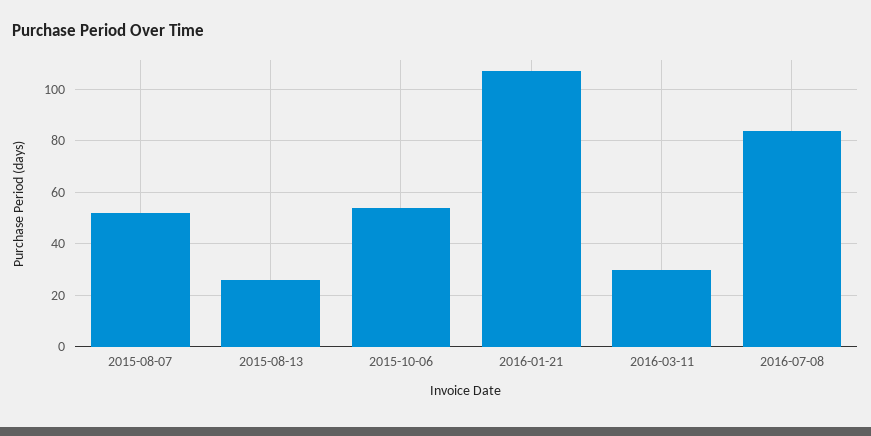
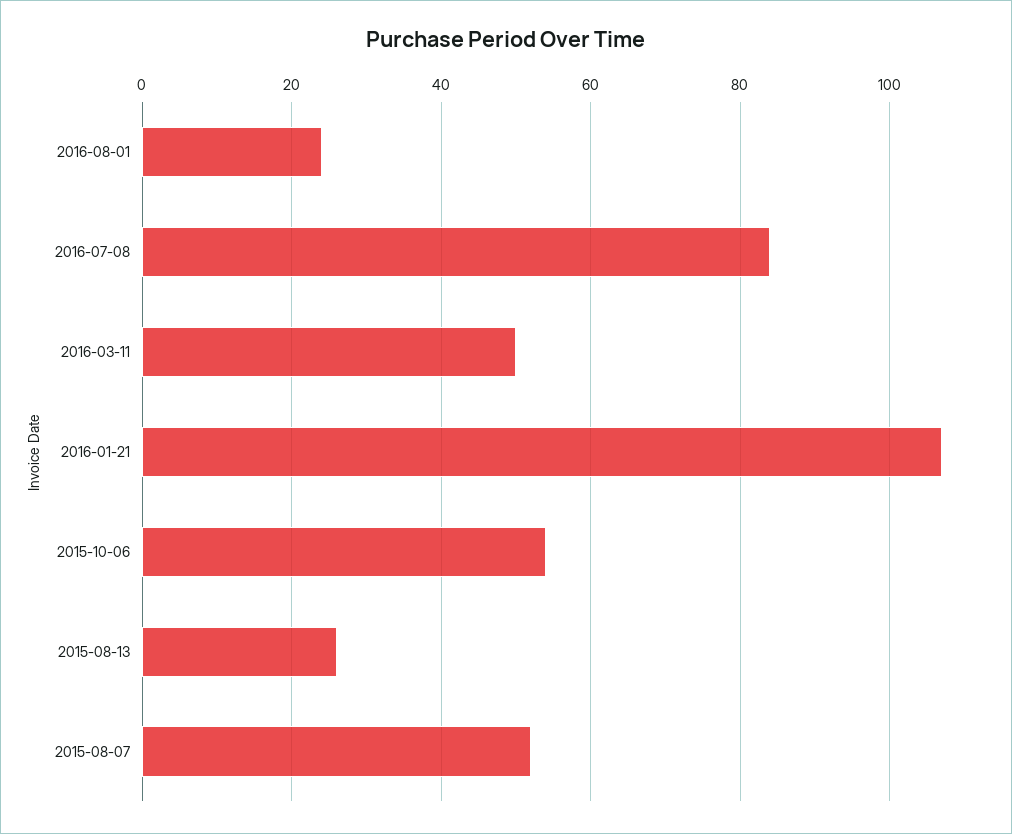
2016-03-11: 30 -> 50
2016-08-01: none -> 25

